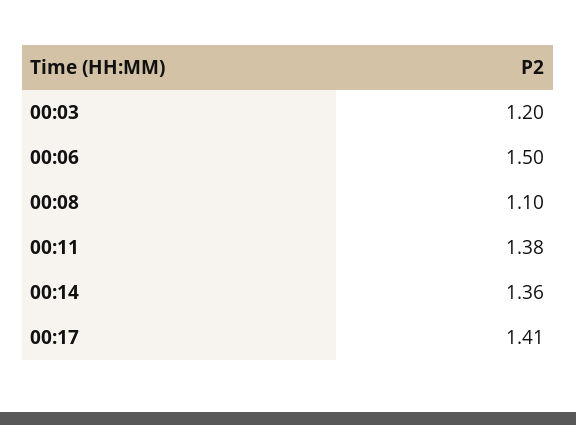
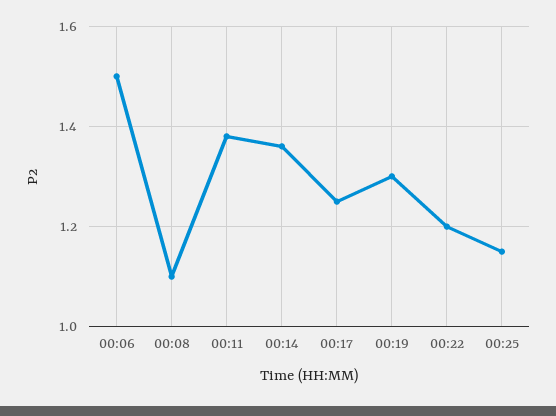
00:03: 1.2 -> none
00:17: 1.41 -> 1.25
00:19: none -> 1.3
00:22: none -> 1.2
00:25: none -> 1.15

